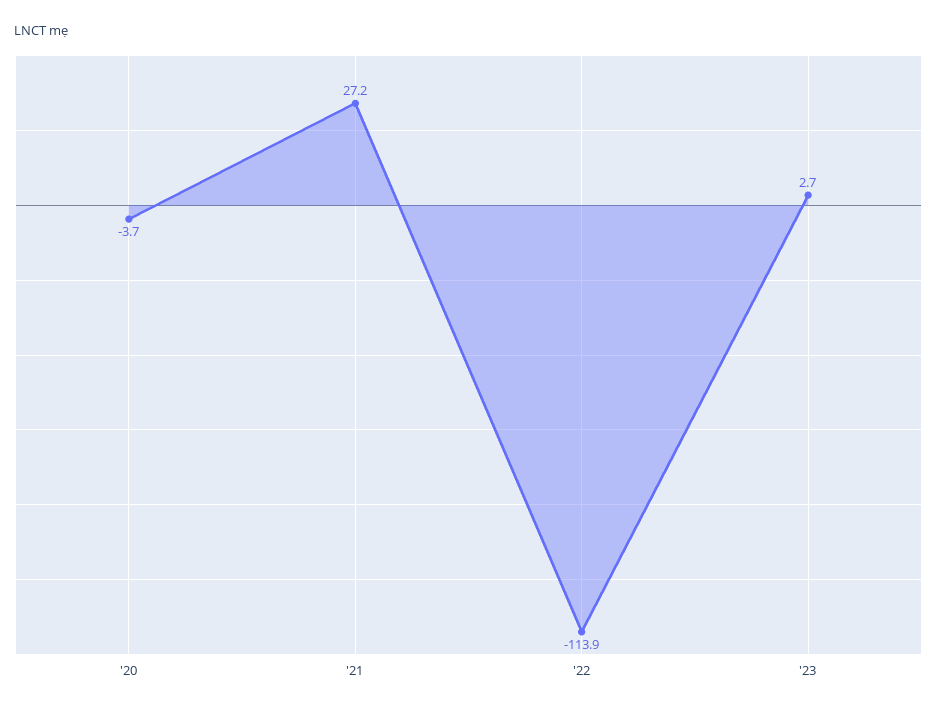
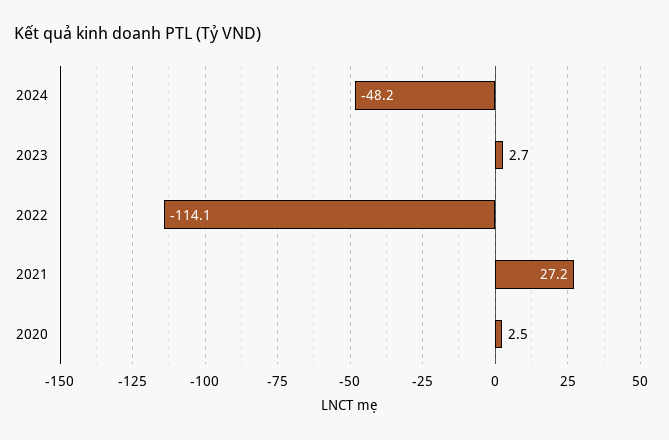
'20: -3.7 -> 2.5
'22: -113.9 -> -114.1
2024: none -> -48.2

